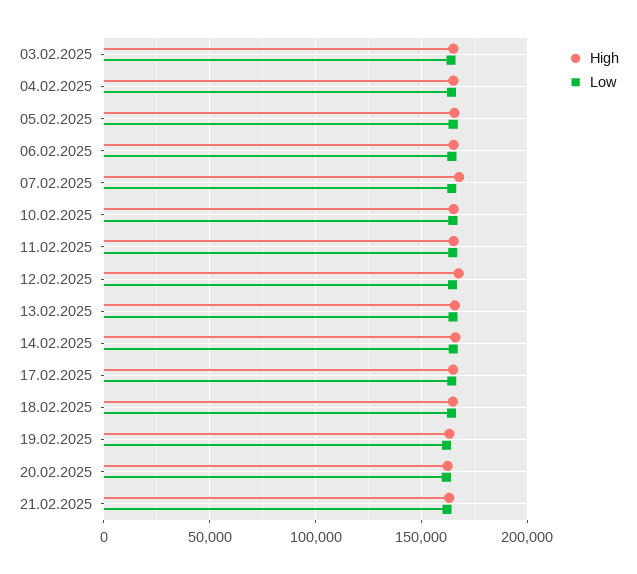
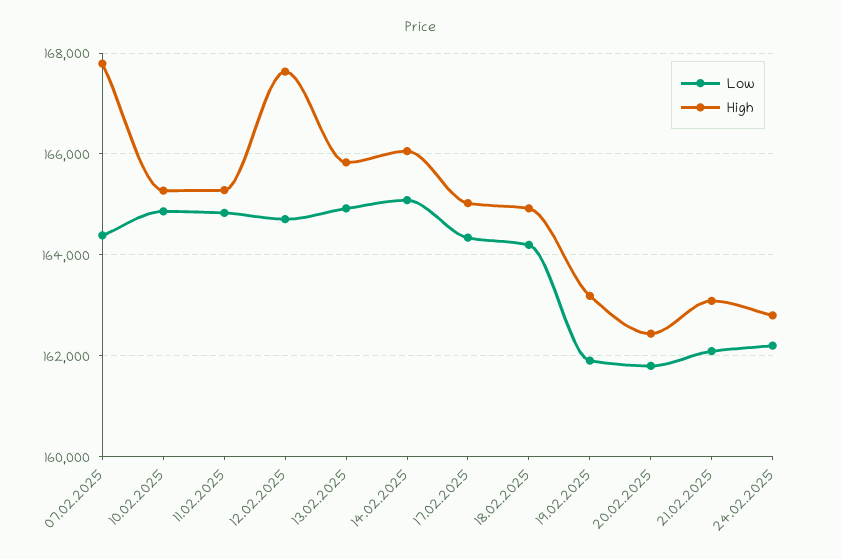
High, 03.02.2025: 165000 -> none
Low, 03.02.2025: 165000 -> none
High, 04.02.2025: 165000 -> none
Low, 04.02.2025: 165000 -> none
High, 05.02.2025: 165000 -> none
Low, 05.02.2025: 165000 -> none
High, 06.02.2025: 165000 -> none
Low, 06.02.2025: 165000 -> none
Low, 24.02.2025: none -> 162200
High, 24.02.2025: none -> 162800

